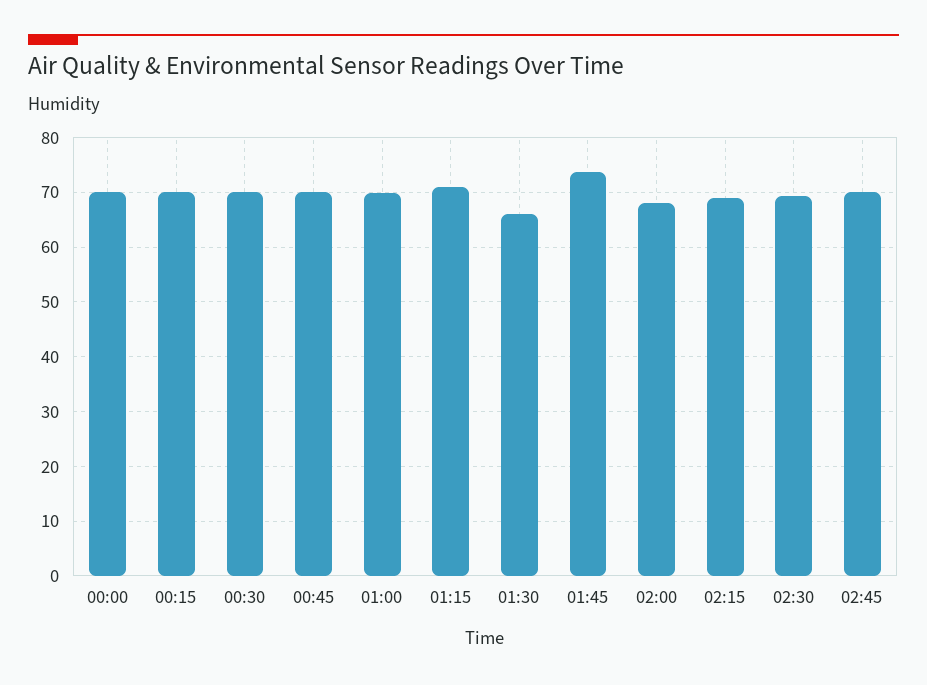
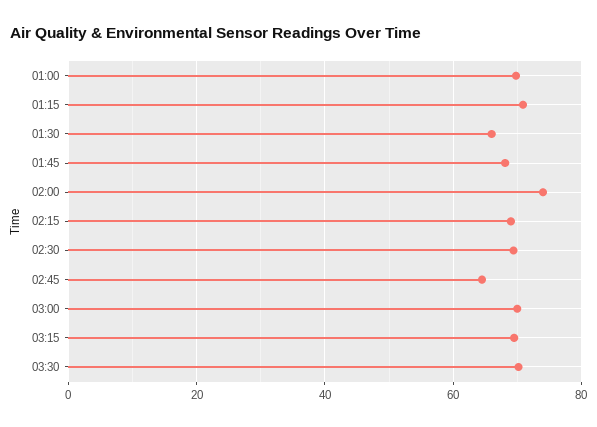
00:00: 70 -> none
00:15: 70 -> none
00:30: 70 -> none
00:45: 70 -> none
01:45: 74 -> 68
02:00: 68 -> 74
02:45: 70 -> 64
03:00: none -> 70
03:15: none -> 70
03:30: none -> 70

